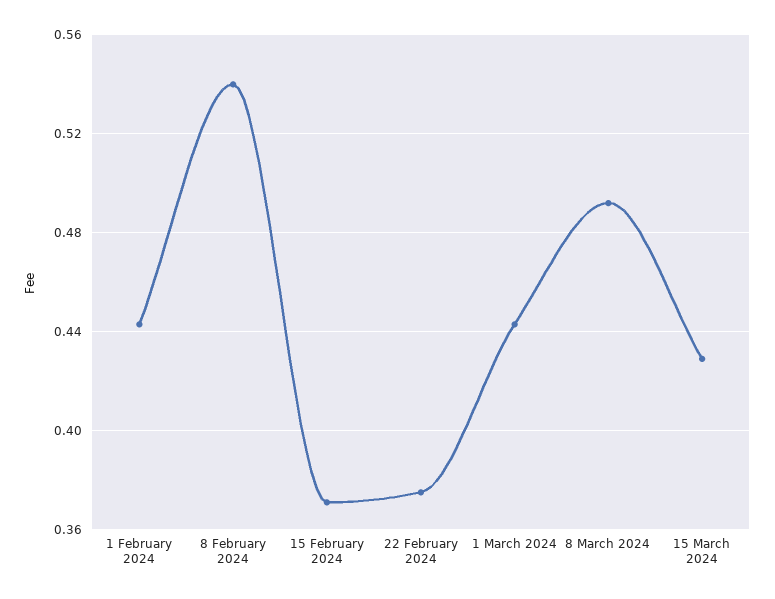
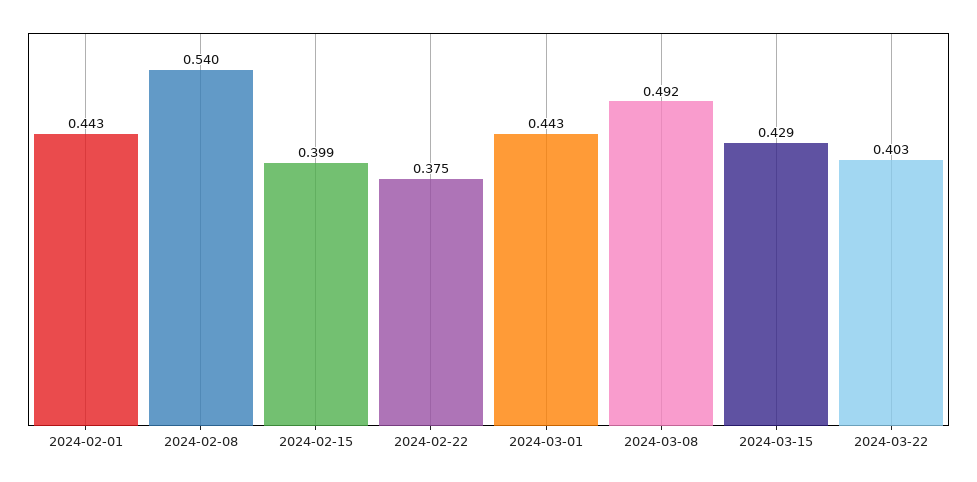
15 February 2024: 0.37 -> 0.399
2024-03-22: none -> 0.403

